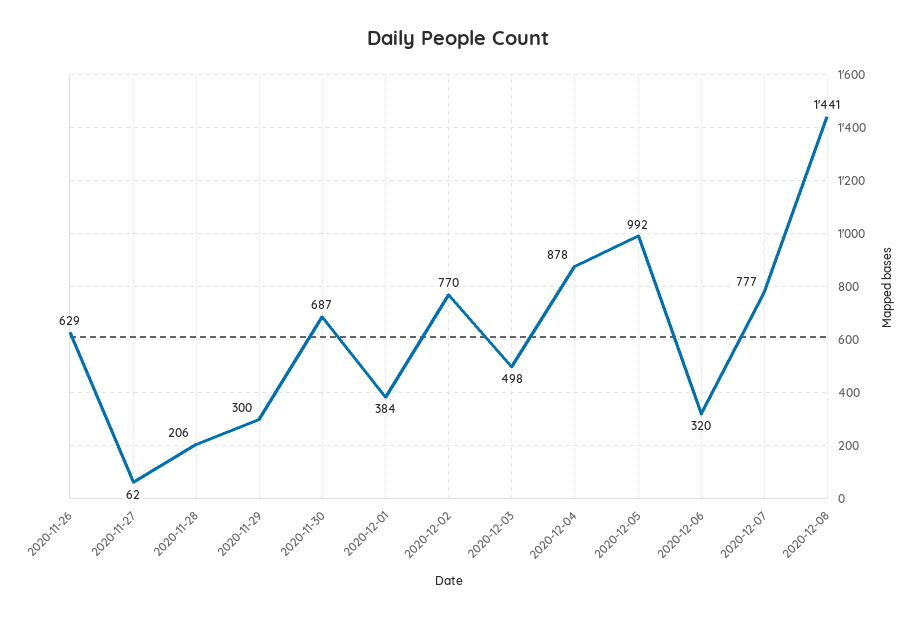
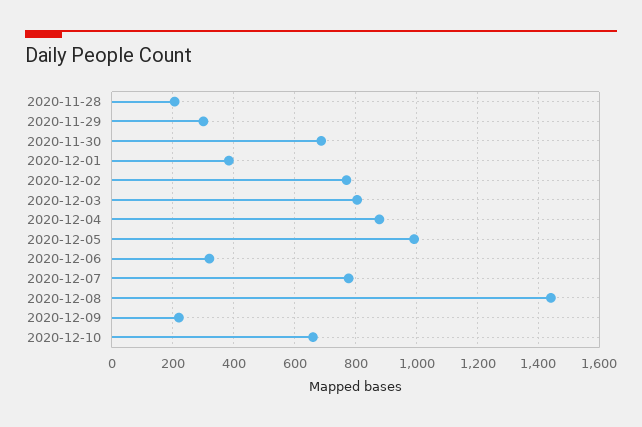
2020-11-26: 629 -> none
2020-11-27: 62 -> none
2020-12-03: 498 -> 800
2020-12-09: none -> 220
2020-12-10: none -> 660

